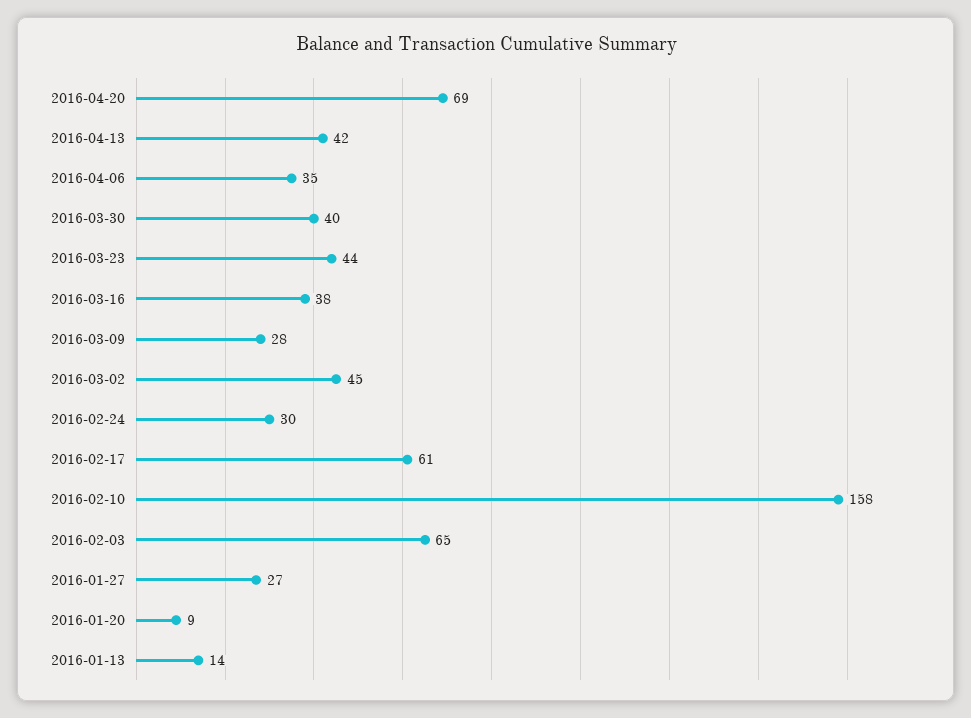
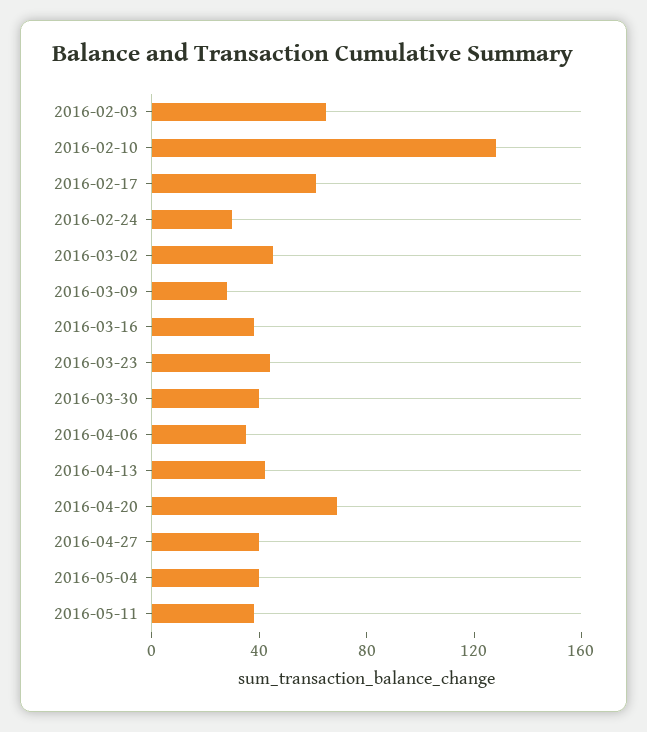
2016-02-10: 158 -> 130
2016-01-27: 27 -> none
2016-01-20: 9 -> none
2016-01-13: 14 -> none
2016-04-27: none -> 40
2016-05-04: none -> 40
2016-05-11: none -> 40

